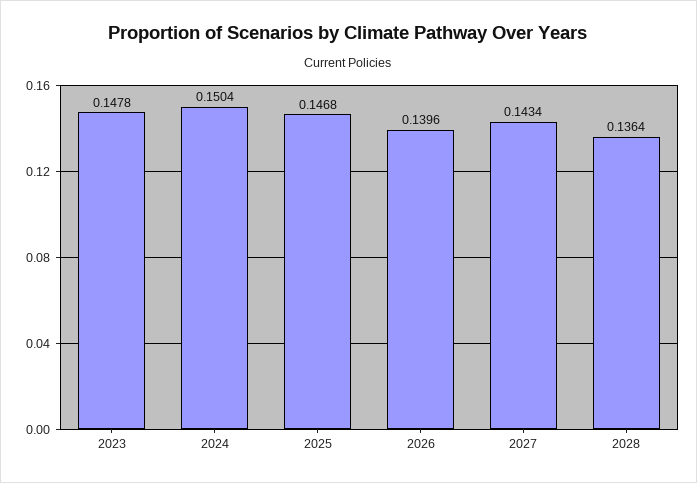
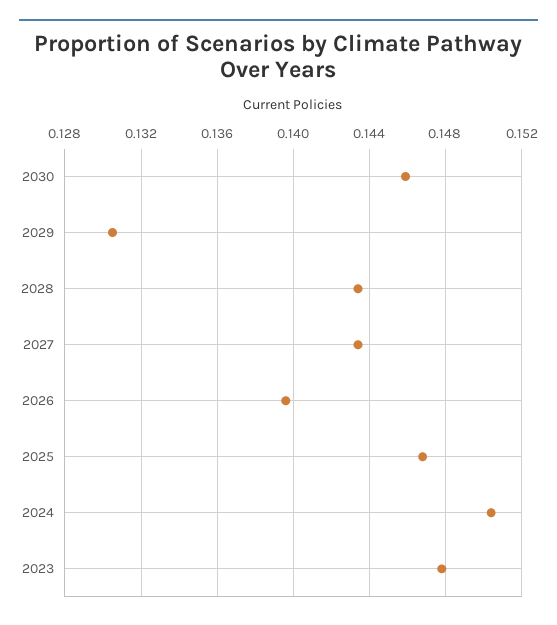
2028: 0.1364 -> 0.1435
2030: none -> 0.146
2029: none -> 0.1305

